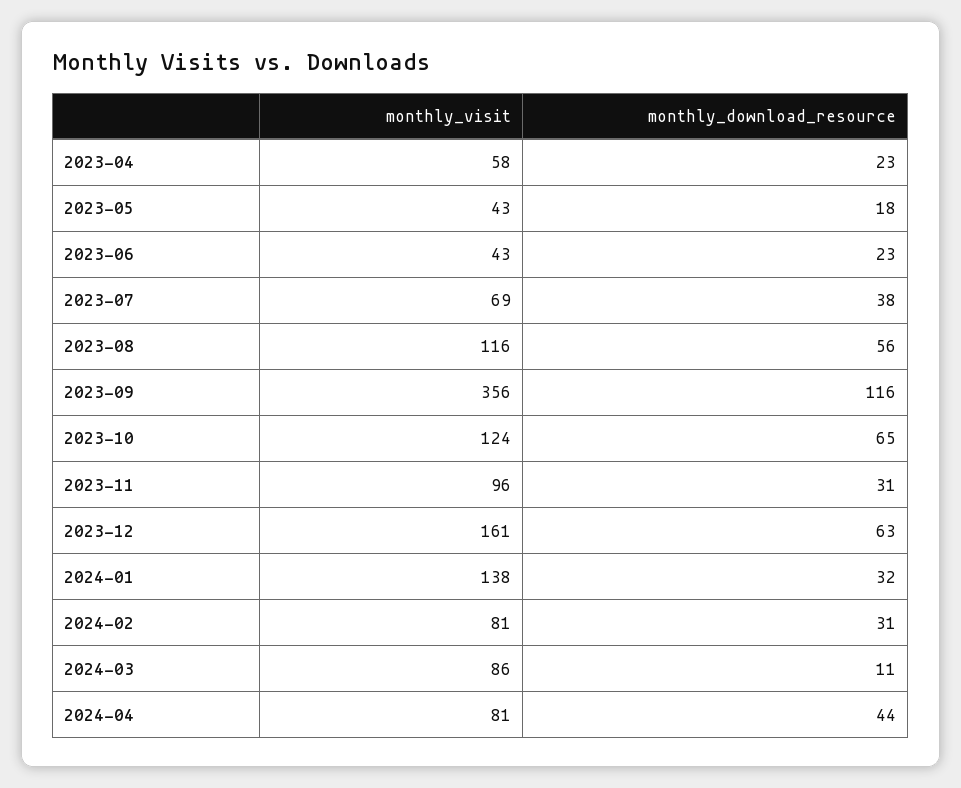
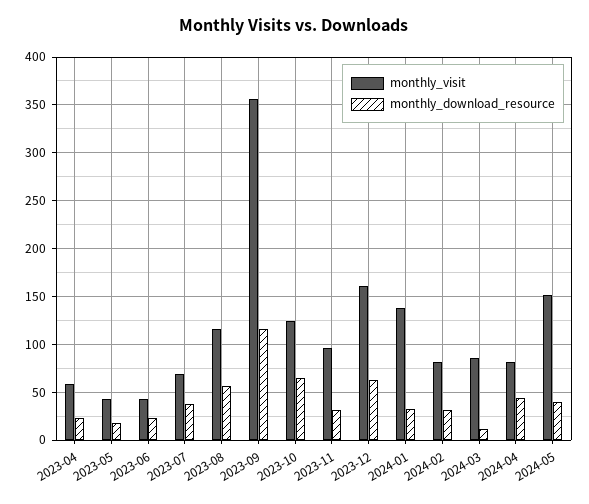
monthly_visit, 2024-05: none -> 150
monthly_download_resource, 2024-05: none -> 40

